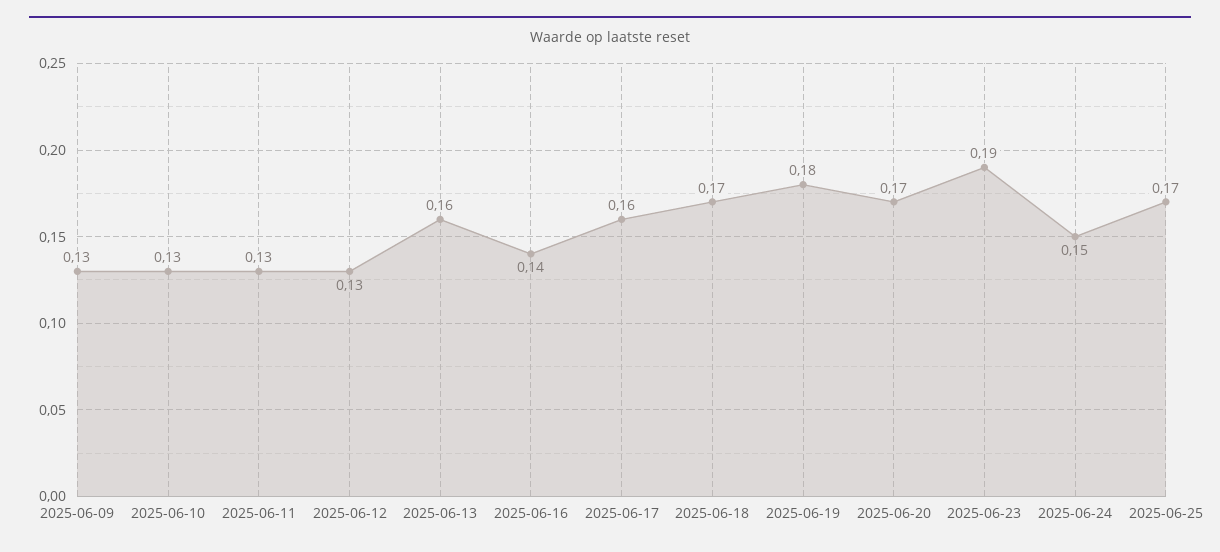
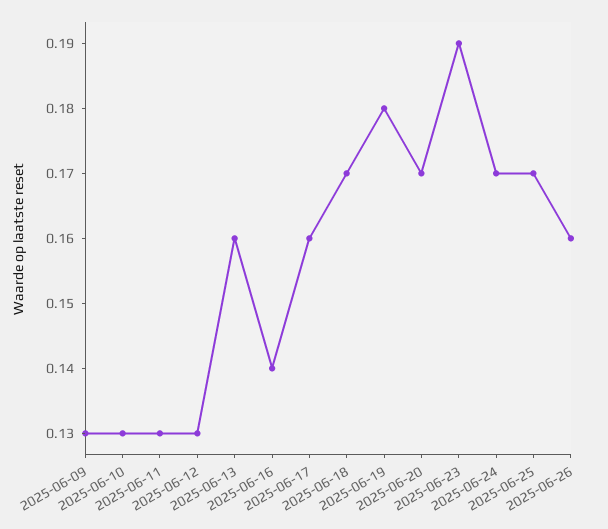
2025-06-24: 0.15 -> 0.17
2025-06-26: none -> 0.16

